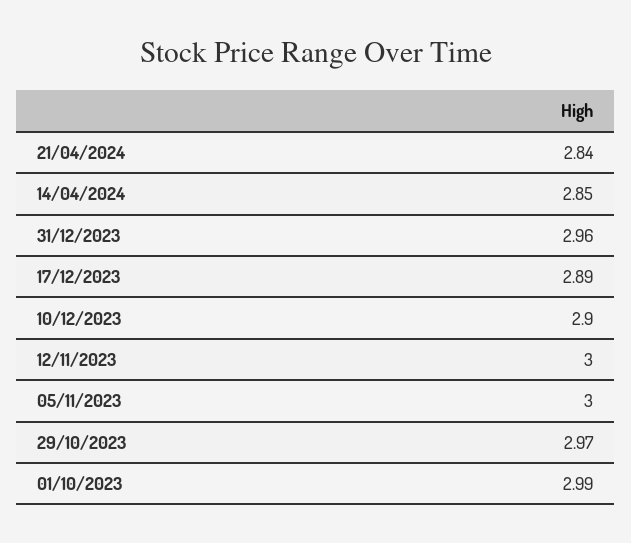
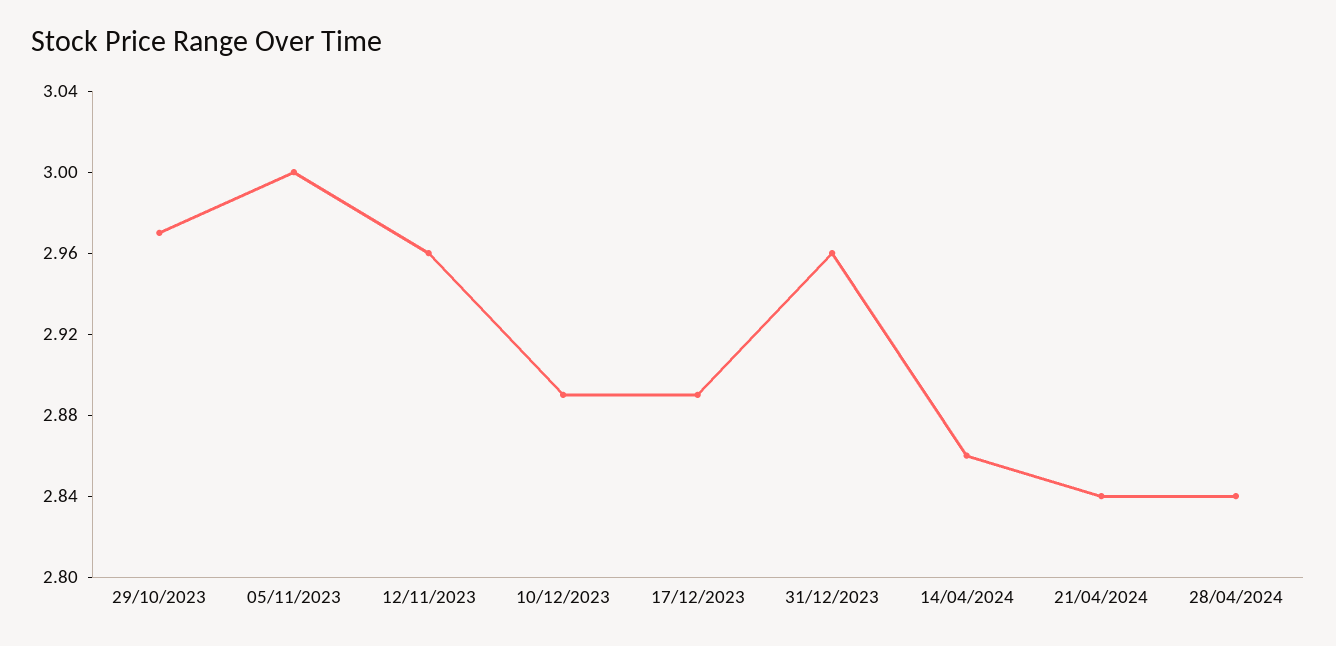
14/04/2024: 2.85 -> 2.86
10/12/2023: 2.9 -> 2.89
12/11/2023: 3 -> 2.96
01/10/2023: 2.99 -> none
28/04/2024: none -> 2.84

